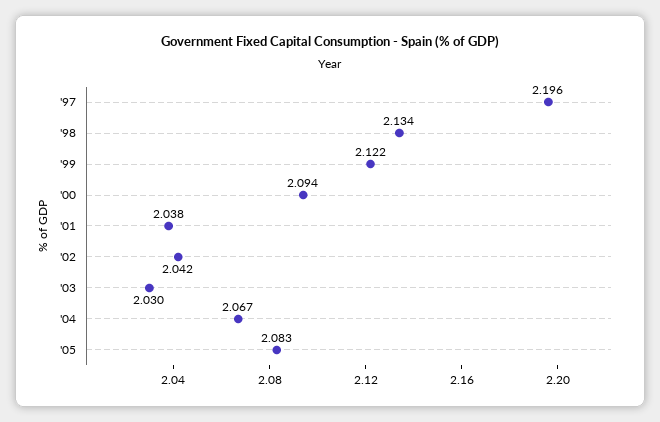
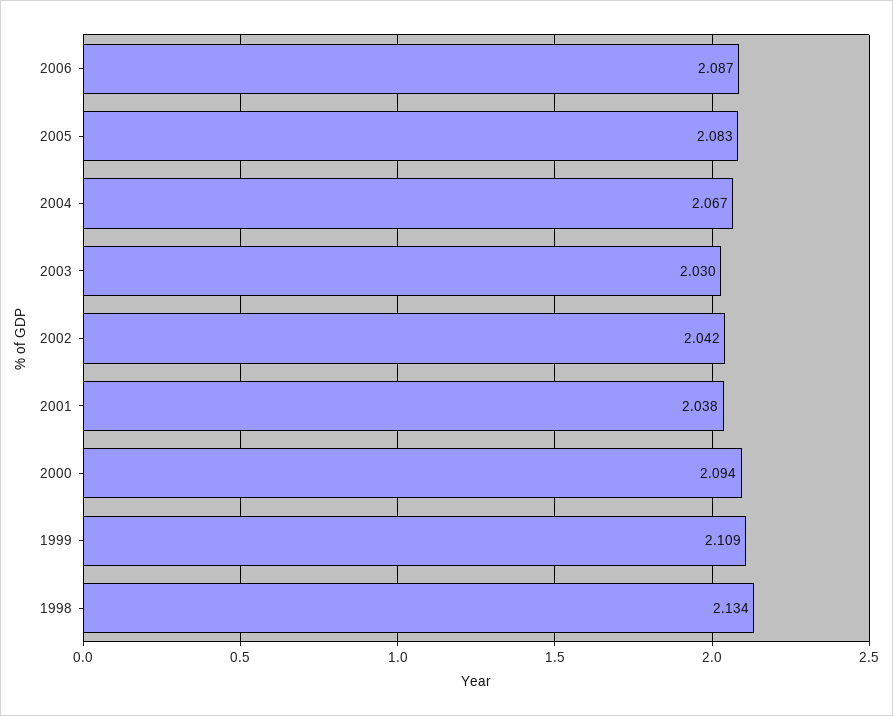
'97: 2.196 -> none
'99: 2.122 -> 2.109
2006: none -> 2.087

